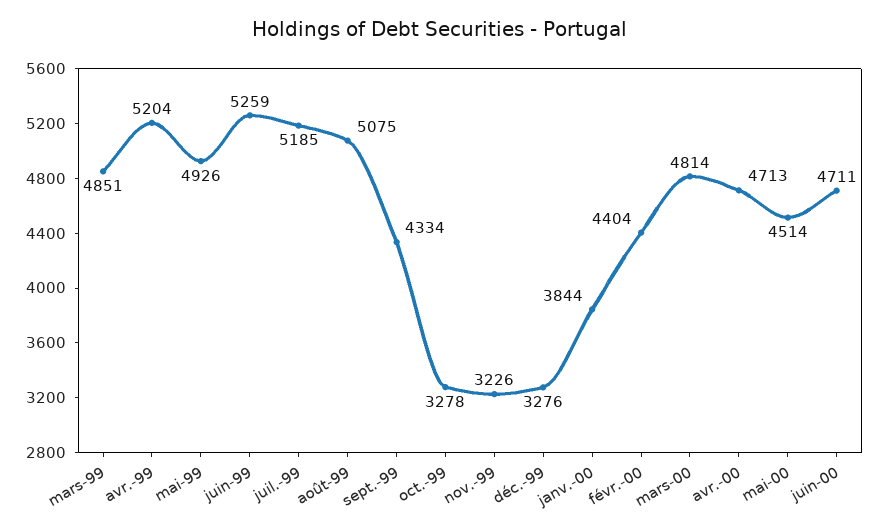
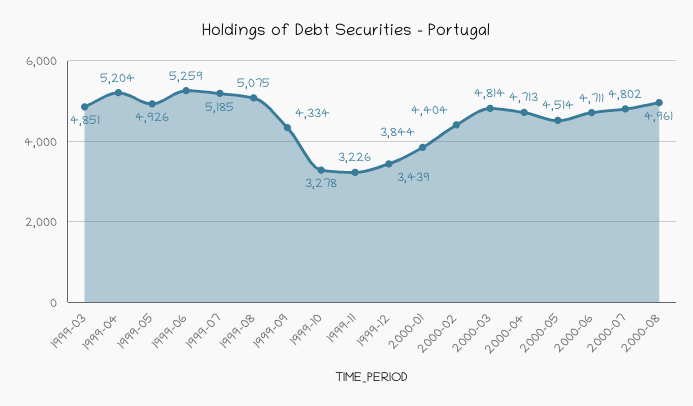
déc.-99: 3276 -> 3439
2000-07: none -> 4802
2000-08: none -> 4961

